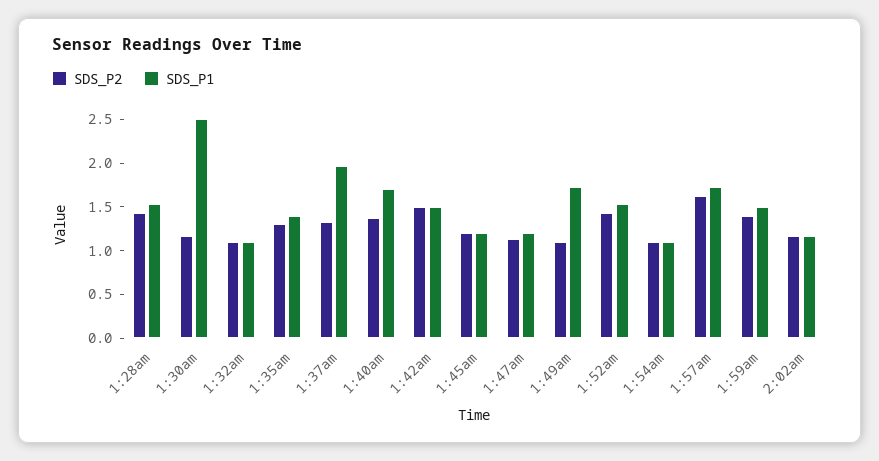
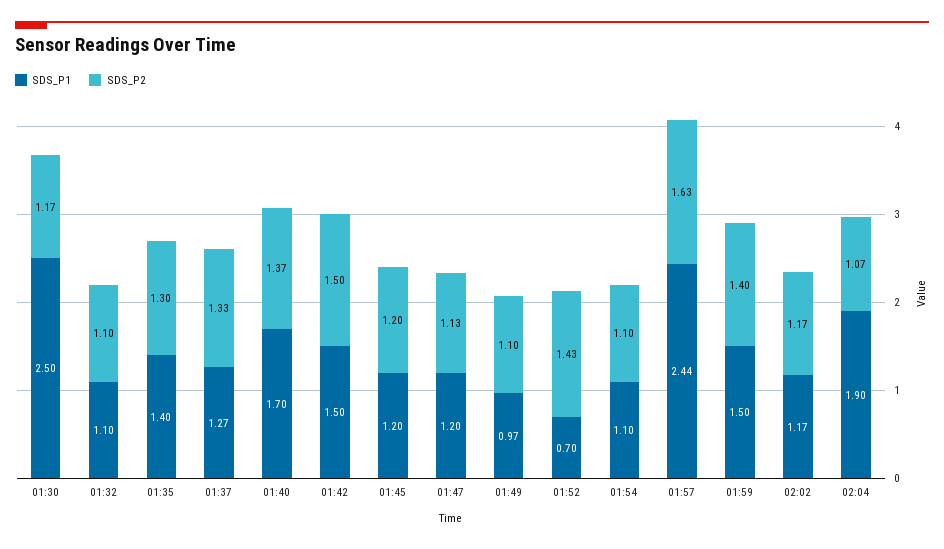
SDS_P2, 1:28am: 1.4 -> none
SDS_P1, 1:28am: 1.5 -> none
SDS_P1, 1:37am: 2 -> 1.27
SDS_P1, 1:49am: 1.7 -> 0.97
SDS_P1, 1:52am: 1.5 -> 0.7
SDS_P1, 1:57am: 1.7 -> 2.44
SDS_P1, 02:04: none -> 1.9
SDS_P2, 02:04: none -> 1.07

